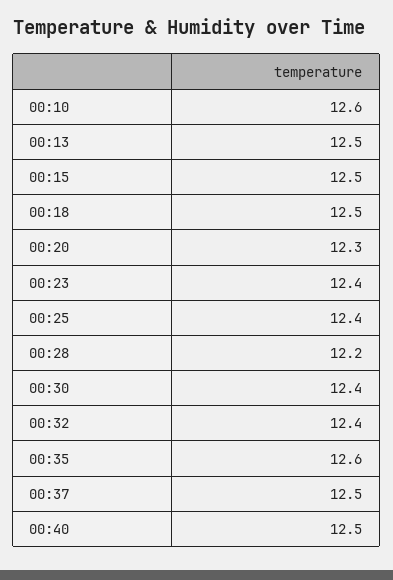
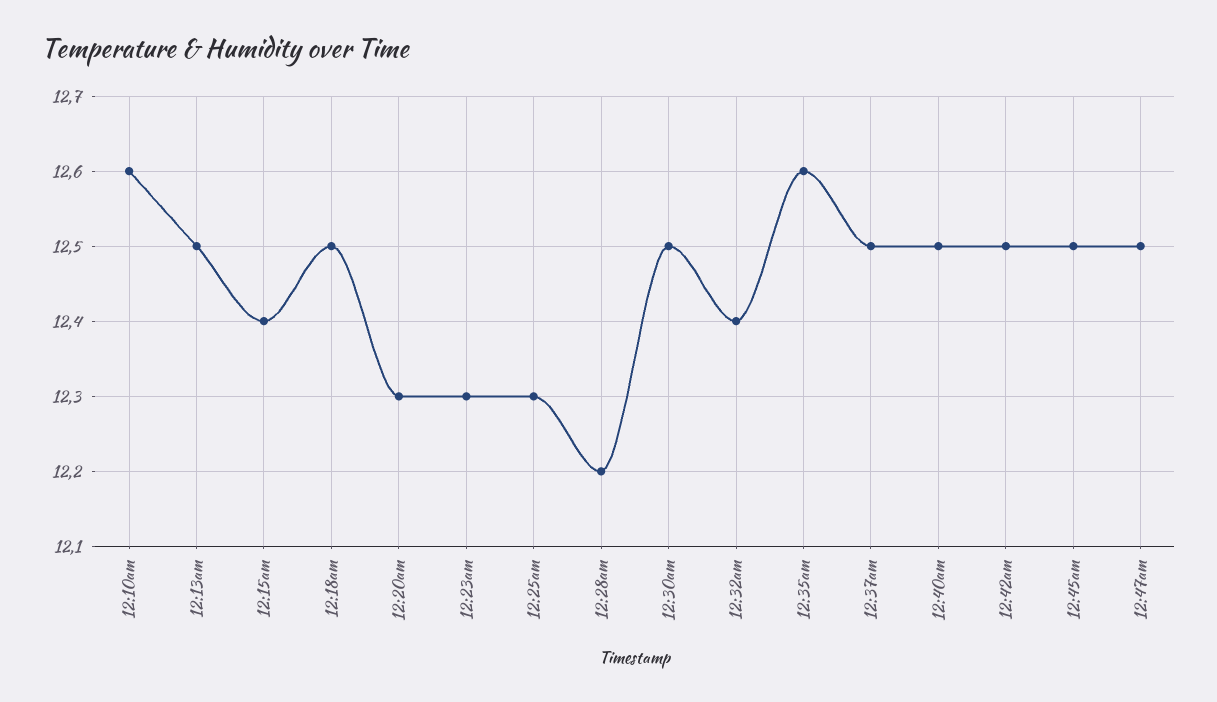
00:15: 12.5 -> 12.4
00:23: 12.4 -> 12.3
00:25: 12.4 -> 12.3
00:30: 12.4 -> 12.5
12:42am: none -> 12.5
12:45am: none -> 12.5
12:47am: none -> 12.5

